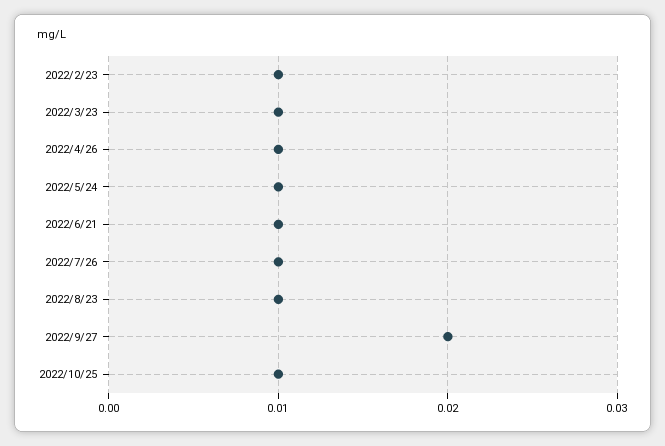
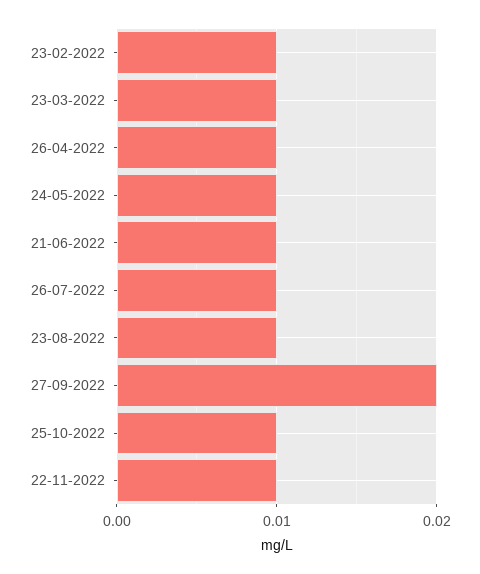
22-11-2022: none -> 0.01

